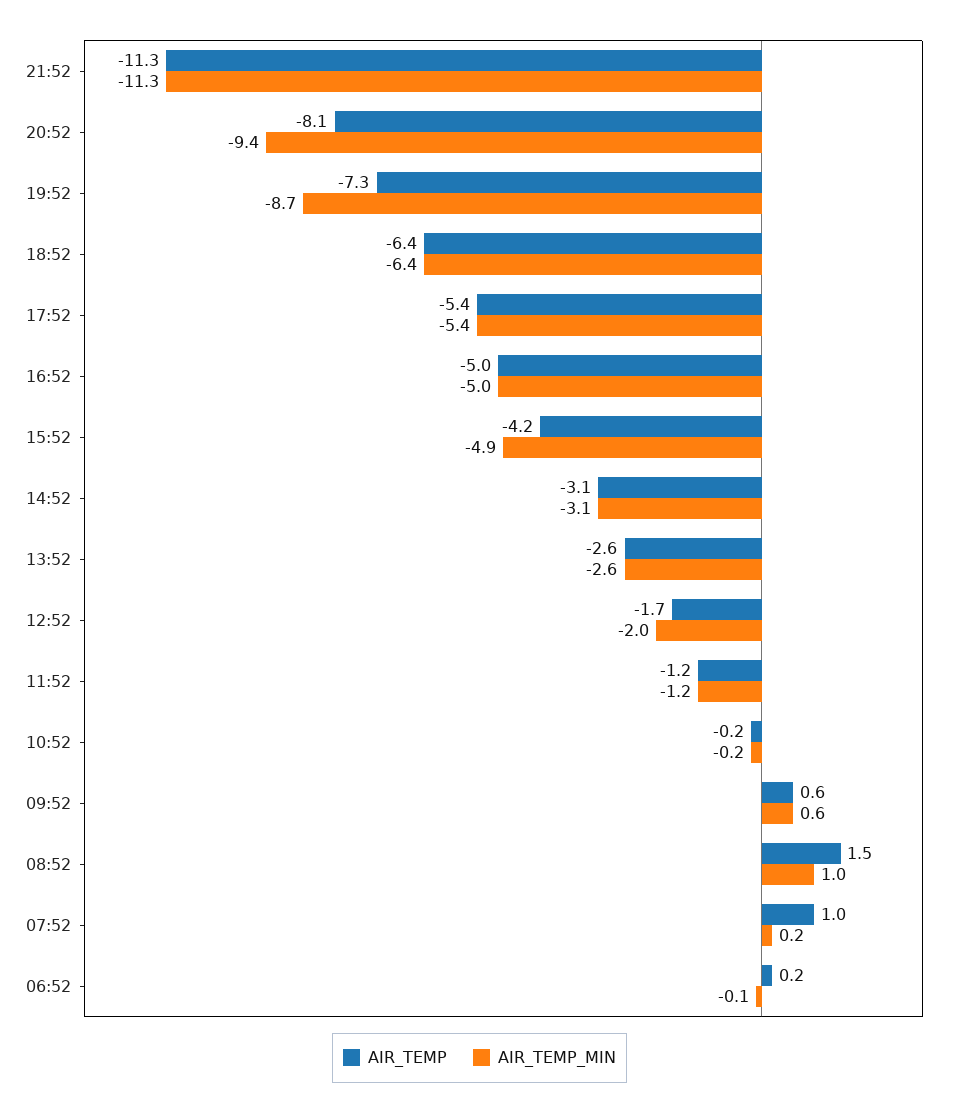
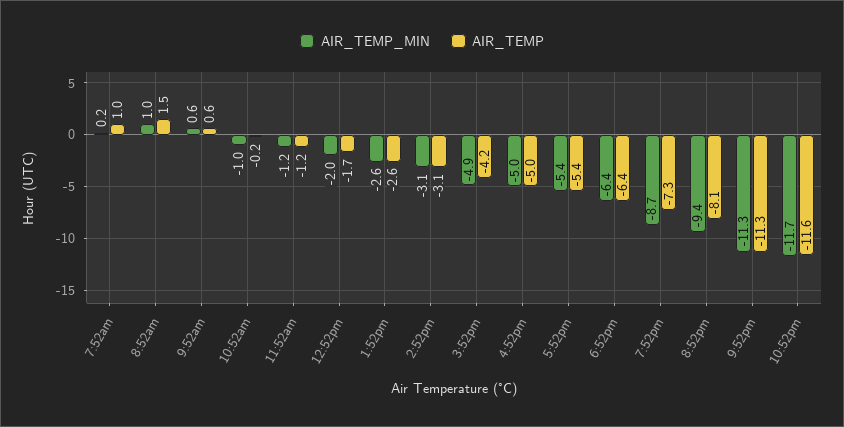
AIR_TEMP_MIN, 10:52: -0.2 -> -1
AIR_TEMP, 06:52: 0.2 -> none
AIR_TEMP_MIN, 06:52: -0.1 -> none
AIR_TEMP_MIN, 10:52pm: none -> -11.7
AIR_TEMP, 10:52pm: none -> -11.6

